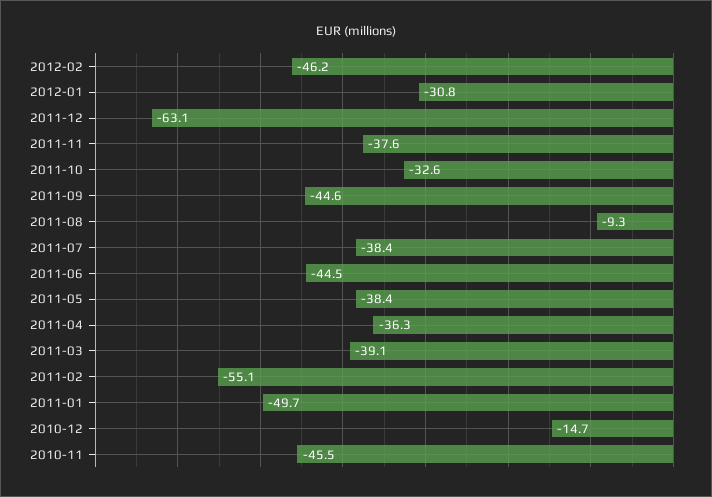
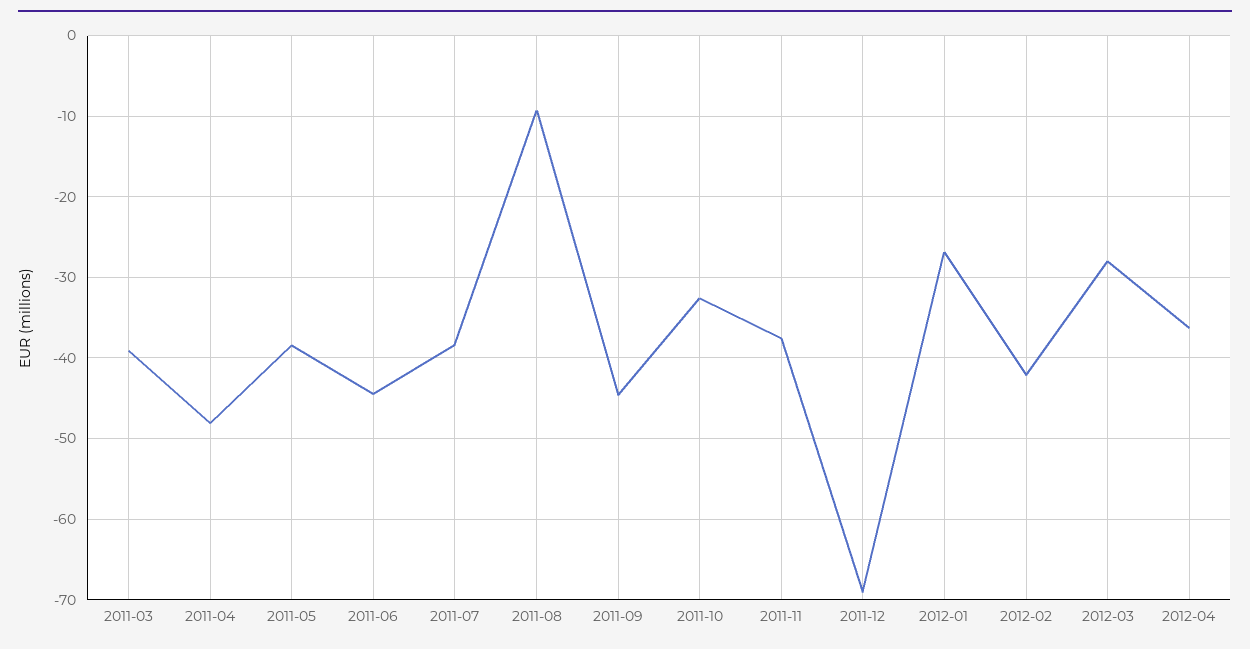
2012-02: -46.2 -> -42
2012-01: -30.8 -> -27
2011-12: -63.1 -> -69
2011-04: -36.3 -> -48
2011-02: -55.1 -> none
2011-01: -49.7 -> none
2010-12: -14.7 -> none
2010-11: -45.5 -> none
2012-03: none -> -28
2012-04: none -> -36

